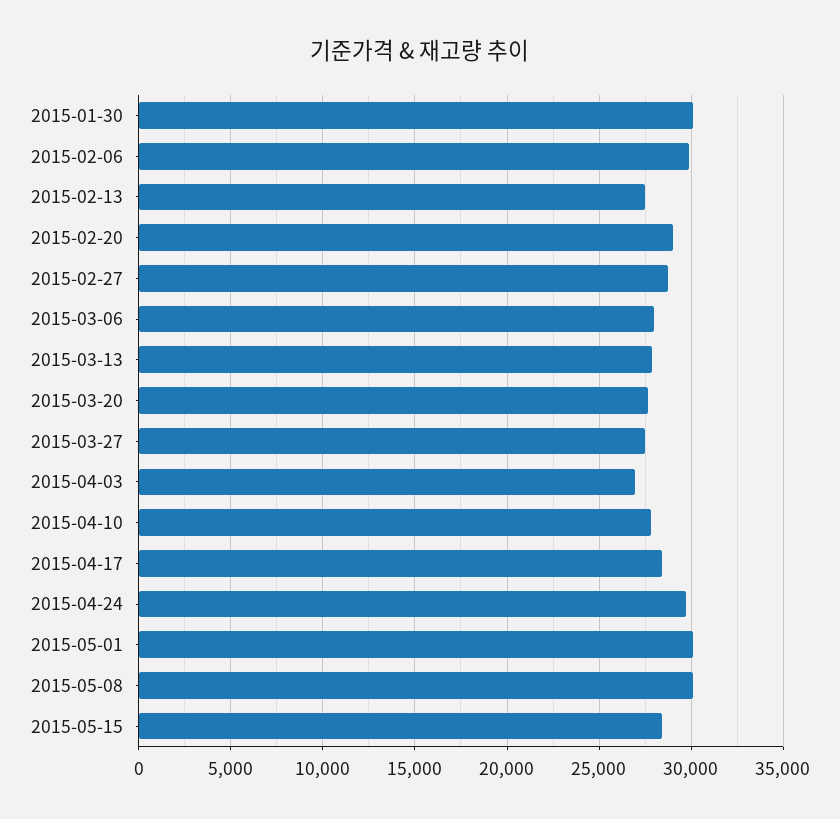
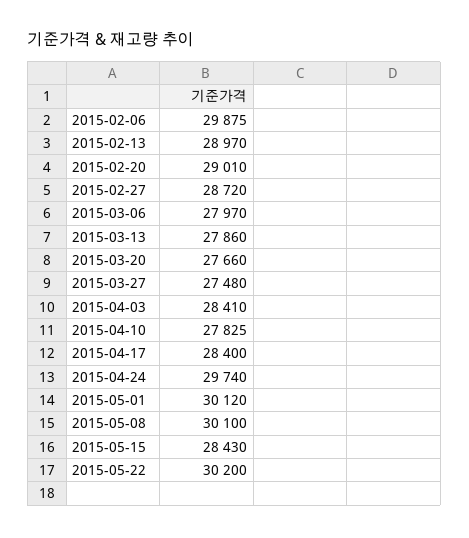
2015-01-30: 30000 -> none
2015-02-13: 27500 -> 28970
2015-04-03: 27000 -> 28410
2015-05-22: none -> 30200

